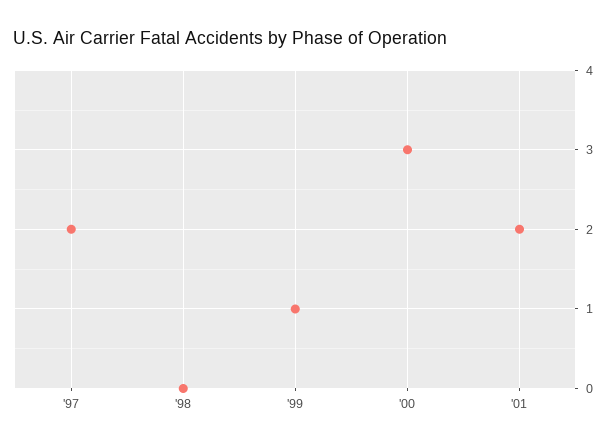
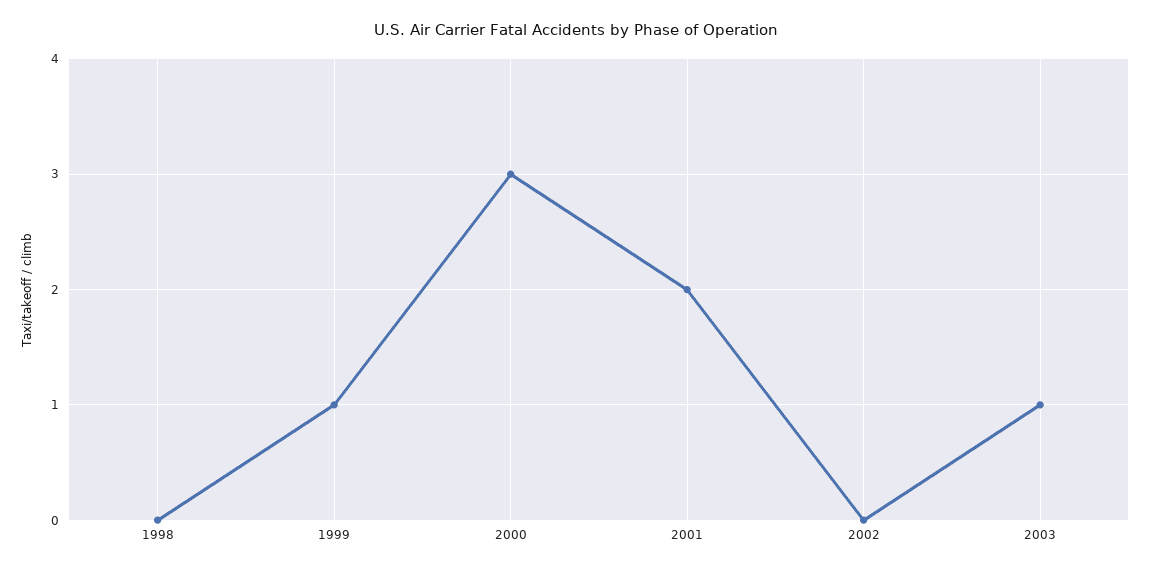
'97: 2 -> none
2002: none -> 0
2003: none -> 1

